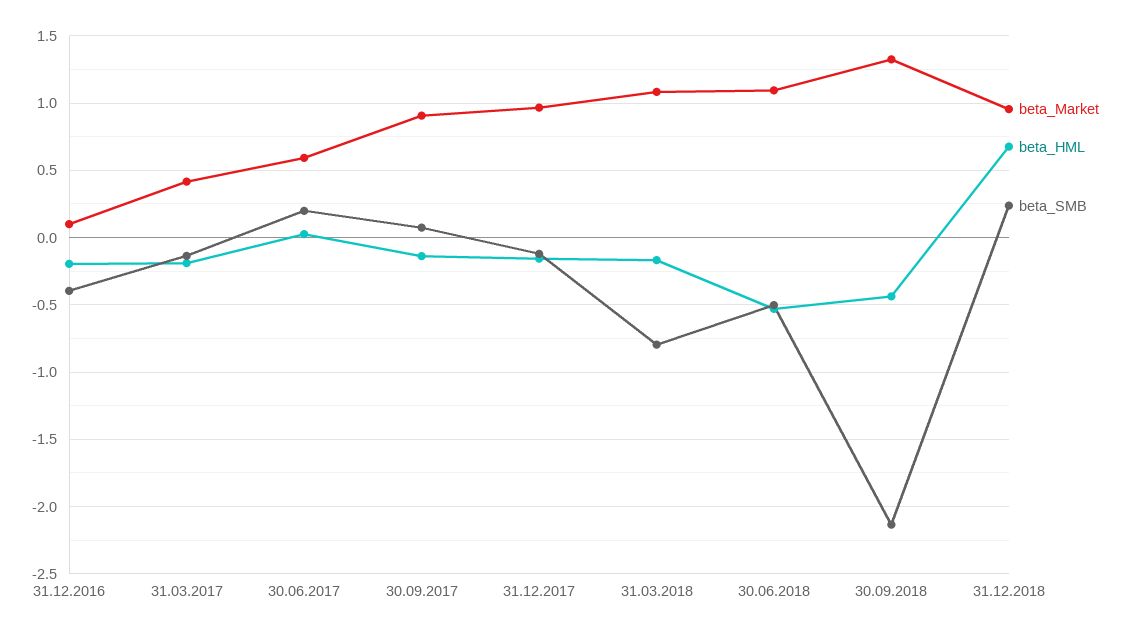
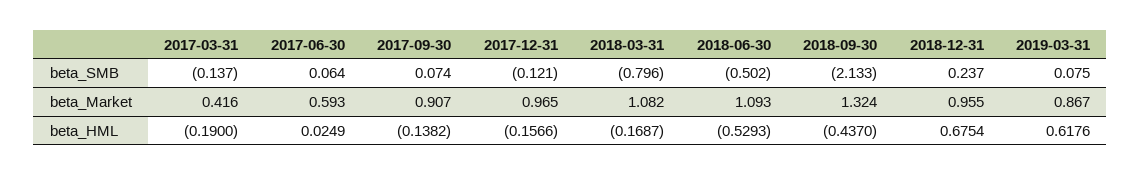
beta_Market, 31.12.2016: 0.1 -> none
beta_HML, 31.12.2016: -0.2 -> none
beta_SMB, 31.12.2016: -0.4 -> none
beta_SMB, 30.06.2017: 0.2 -> 0.064
beta_SMB, 2019-03-31: none -> 0.075
beta_Market, 2019-03-31: none -> 0.867
beta_HML, 2019-03-31: none -> 0.6176

